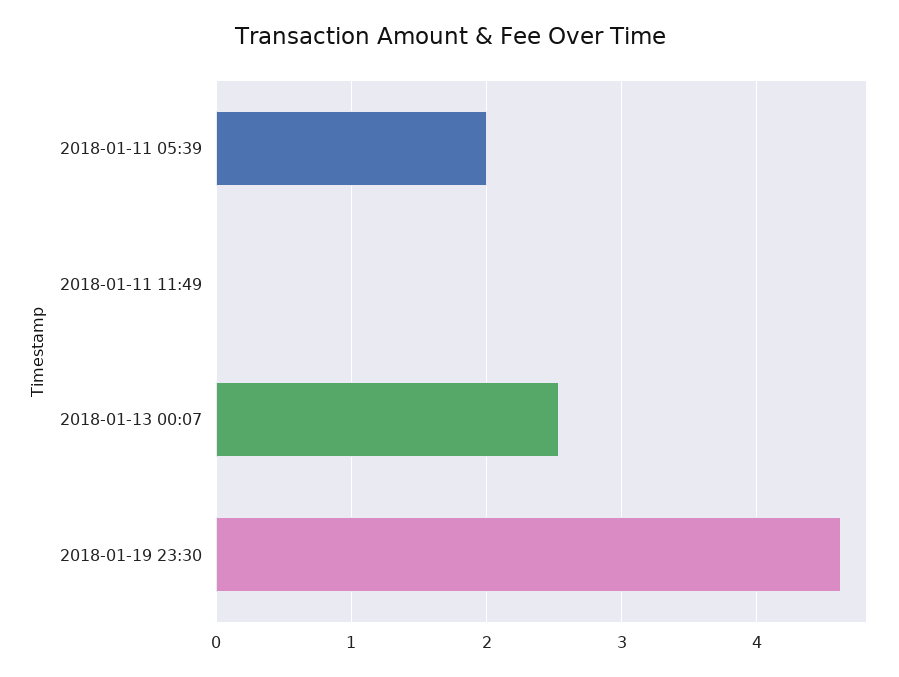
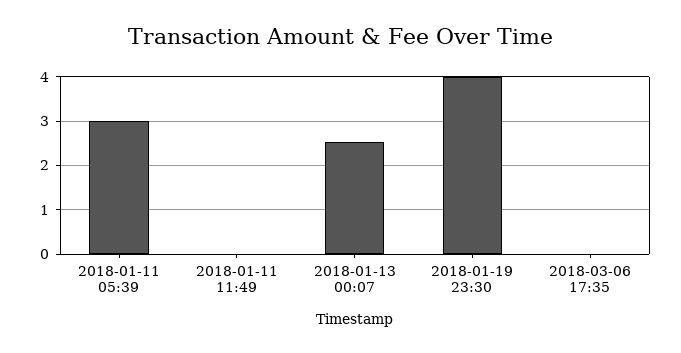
2018-01-11 05:39: 2 -> 3
2018-01-19 23:30: 4.6 -> 4
2018-03-06 17:35: none -> 0

